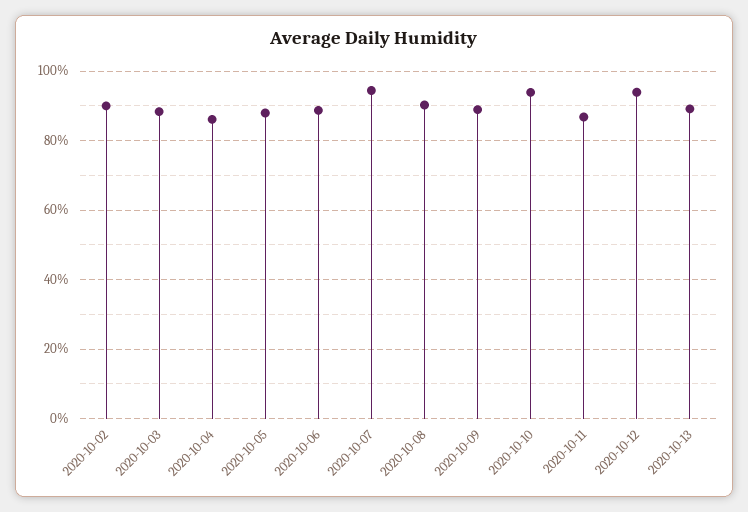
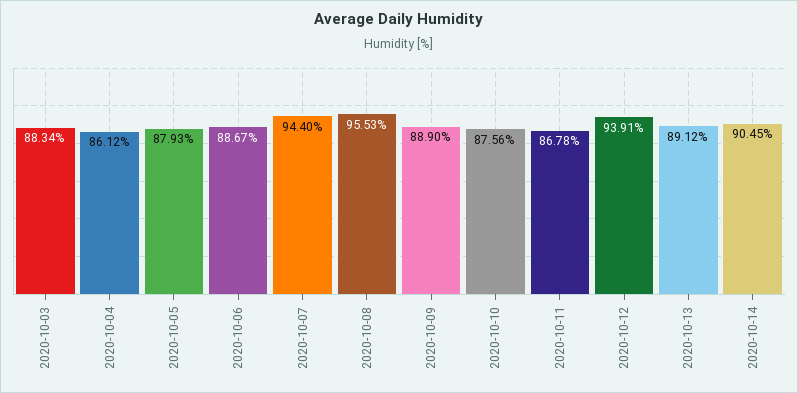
2020-10-02: 90 -> none
2020-10-08: 90 -> 95.53
2020-10-10: 94 -> 87.56
2020-10-14: none -> 90.45

